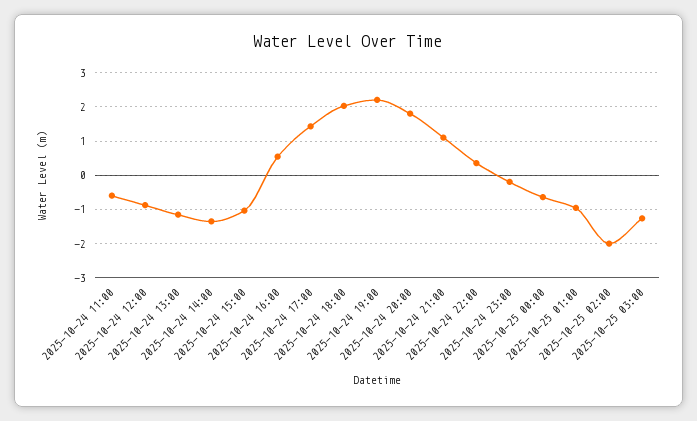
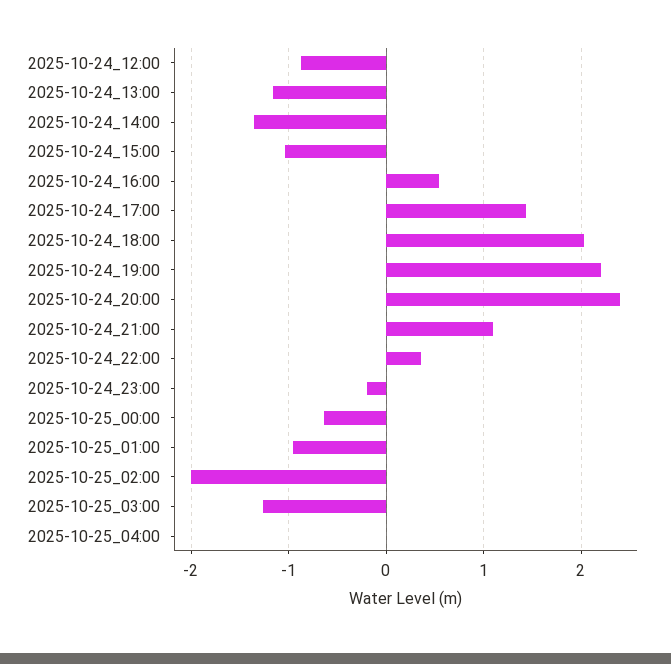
2025-10-24 11:00: -0.6 -> none
2025-10-24 20:00: 1.8 -> 2.4
2025-10-25_04:00: none -> 0

